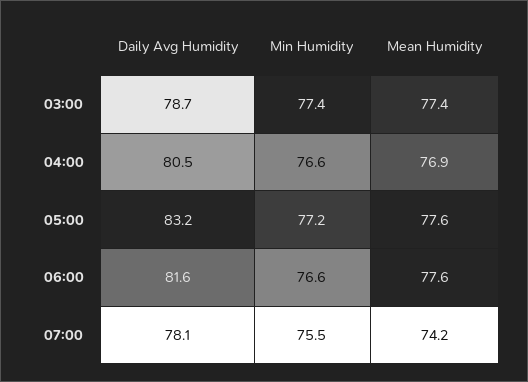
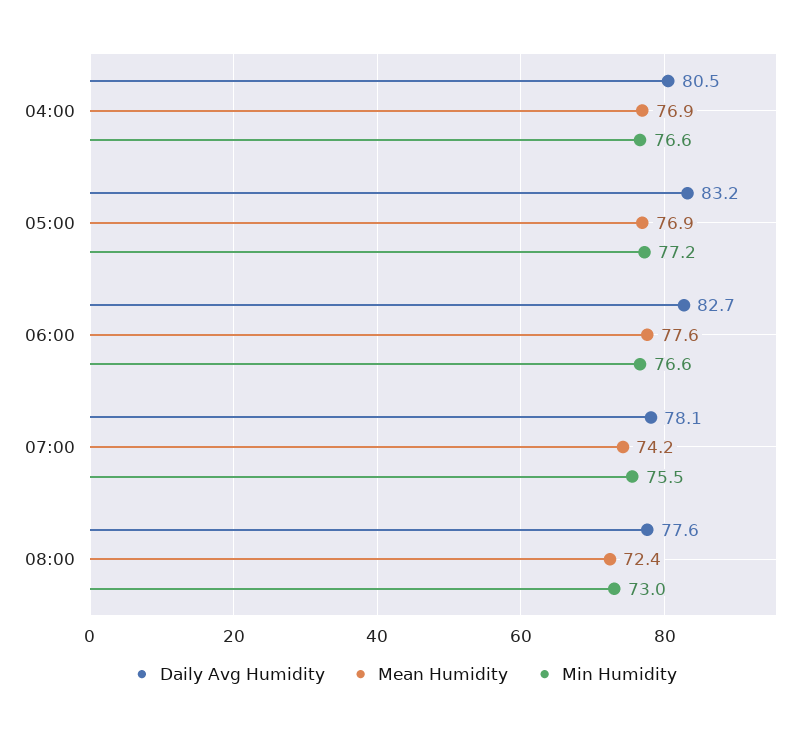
Daily Avg Humidity, 03:00: 78.7 -> none
Min Humidity, 03:00: 77.4 -> none
Mean Humidity, 03:00: 77.4 -> none
Mean Humidity, 05:00: 77.6 -> 76.9
Daily Avg Humidity, 06:00: 81.6 -> 82.7
Daily Avg Humidity, 08:00: none -> 77.6
Mean Humidity, 08:00: none -> 72.4
Min Humidity, 08:00: none -> 73

